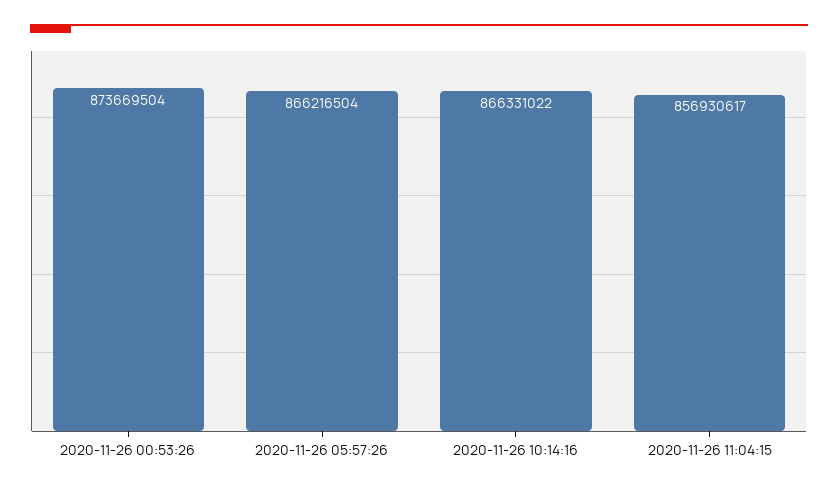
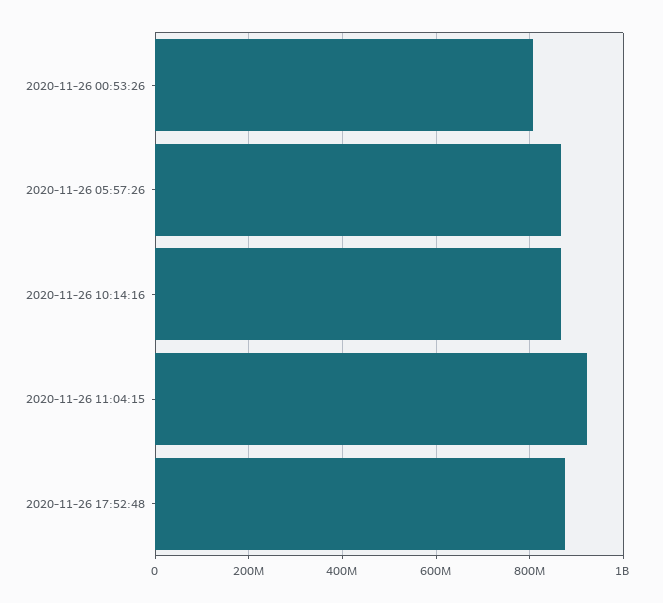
2020-11-26 00:53:26: 873669504 -> 800000000
2020-11-26 11:04:15: 856930617 -> 920000000
2020-11-26 17:52:48: none -> 880000000

